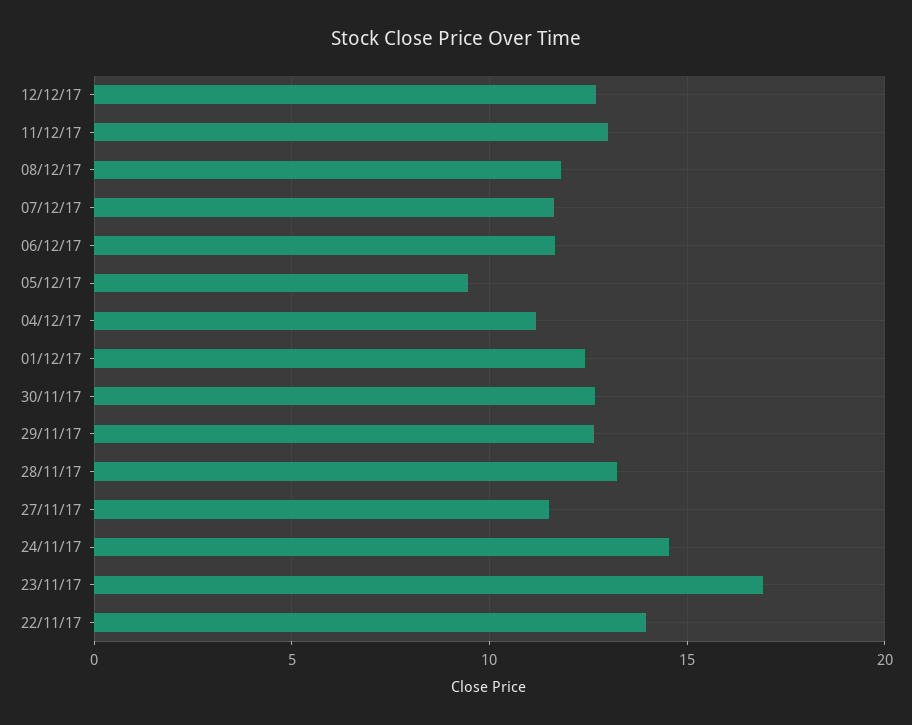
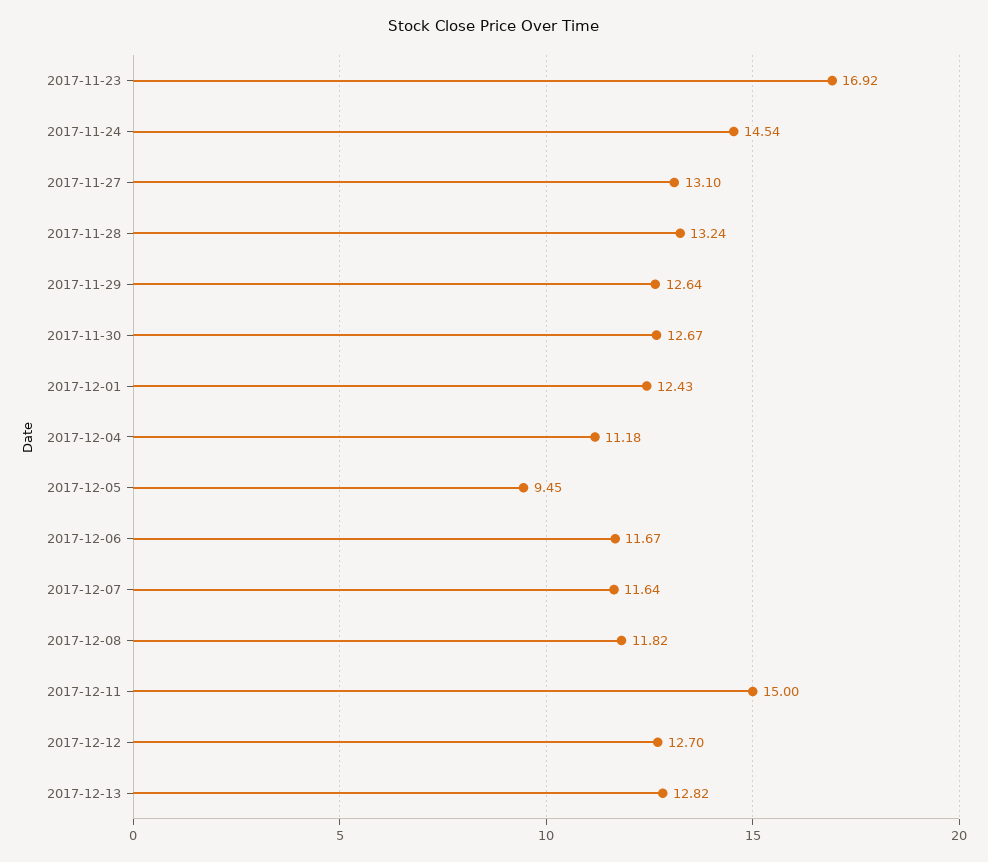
11/12/17: 13 -> 15
27/11/17: 11.5 -> 13.1
22/11/17: 14 -> none
2017-12-13: none -> 12.82

